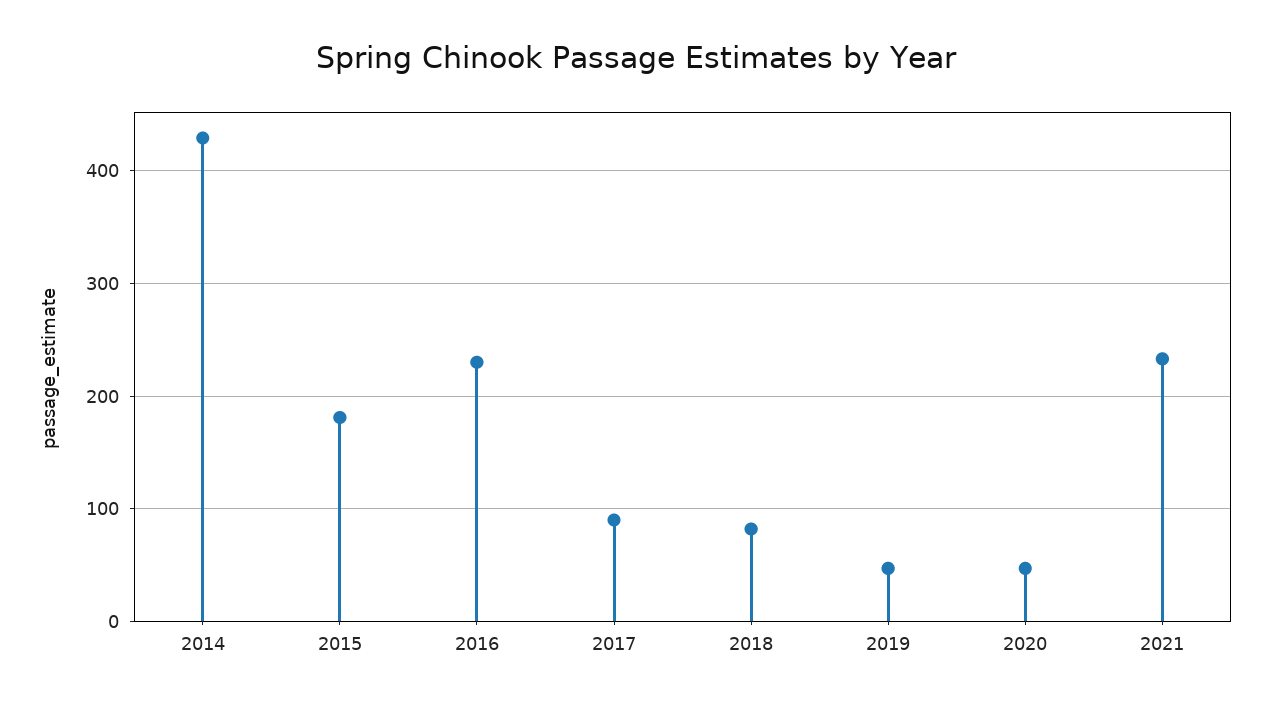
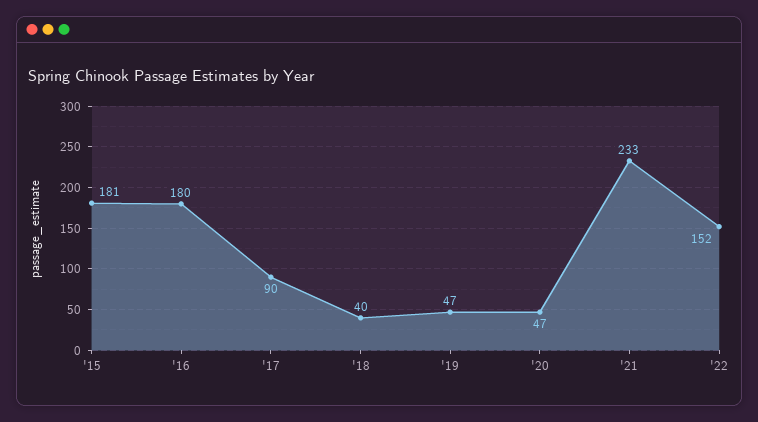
2014: 430 -> none
2016: 230 -> 180
2018: 80 -> 40
'22: none -> 152

